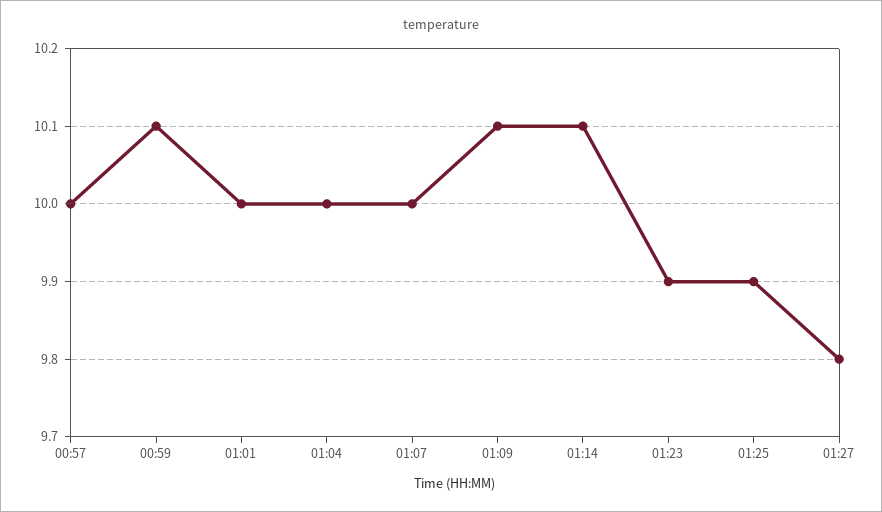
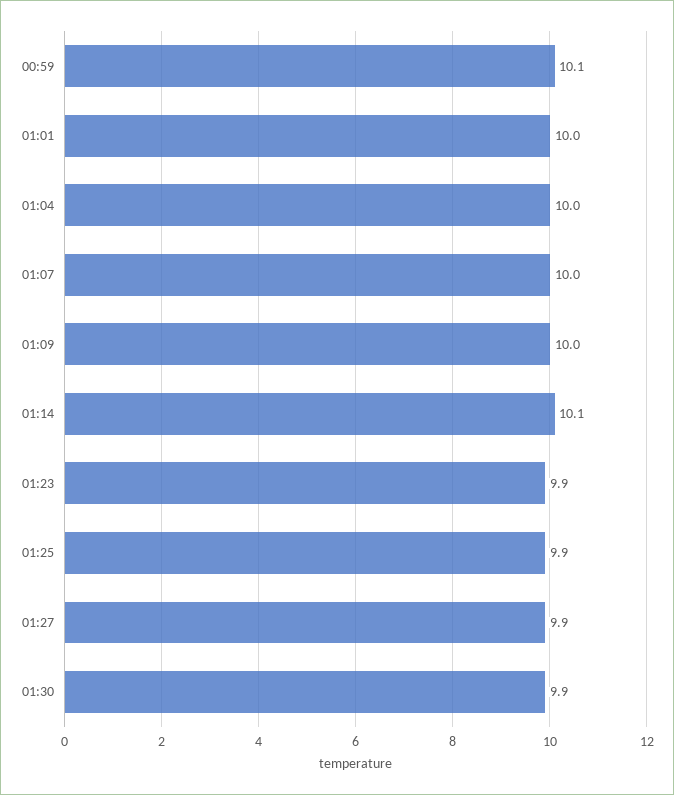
00:57: 10 -> none
01:09: 10.1 -> 10
01:27: 9.8 -> 9.9
01:30: none -> 9.9

